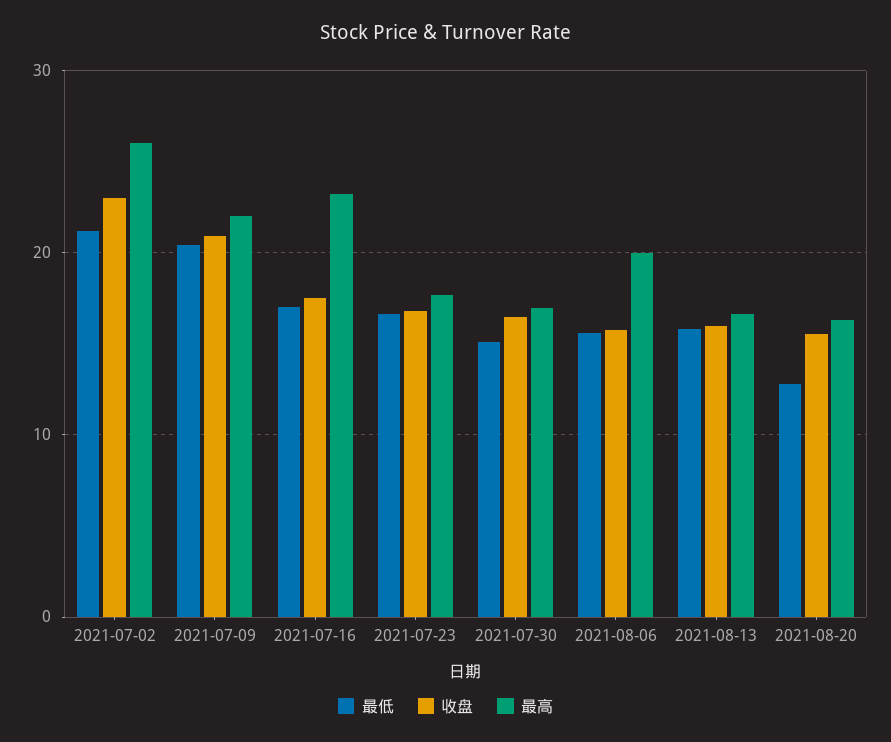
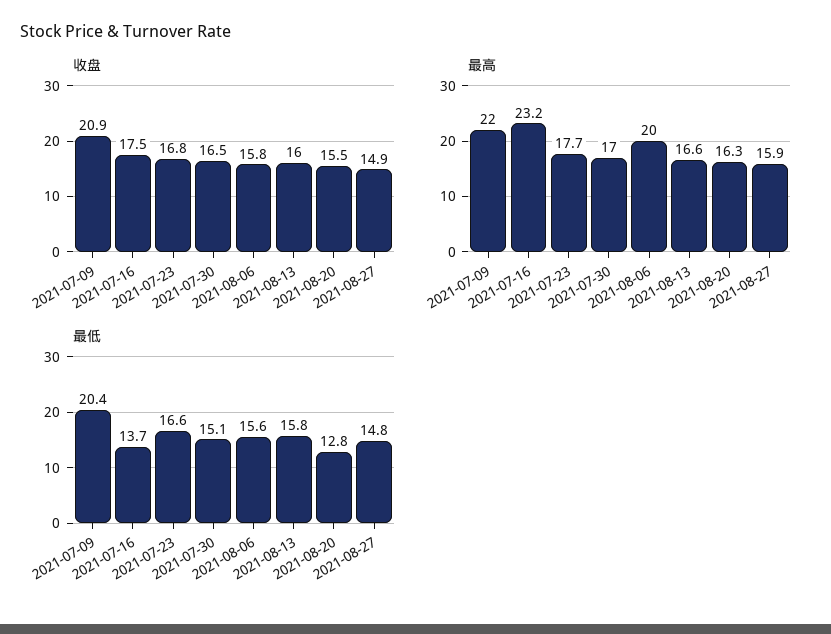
最低, 2021-07-02: 21 -> none
收盘, 2021-07-02: 23 -> none
最高, 2021-07-02: 26 -> none
最低, 2021-07-16: 17 -> 13.7
收盘, 2021-08-27: none -> 14.9
最高, 2021-08-27: none -> 15.9
最低, 2021-08-27: none -> 14.8

